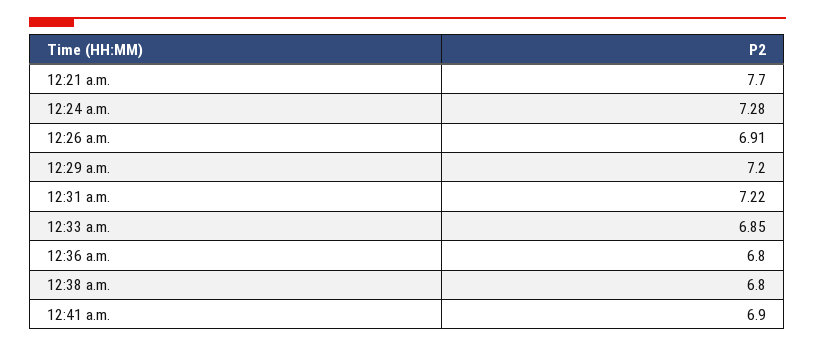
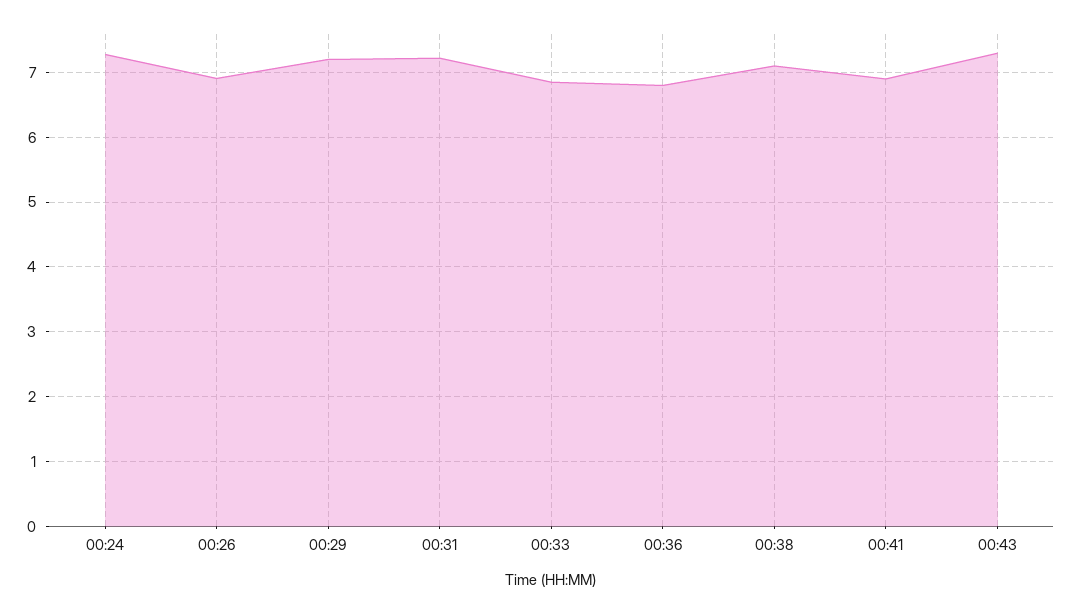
12:21 a.m.: 7.7 -> none
12:38 a.m.: 6.8 -> 7.1
00:43: none -> 7.3

